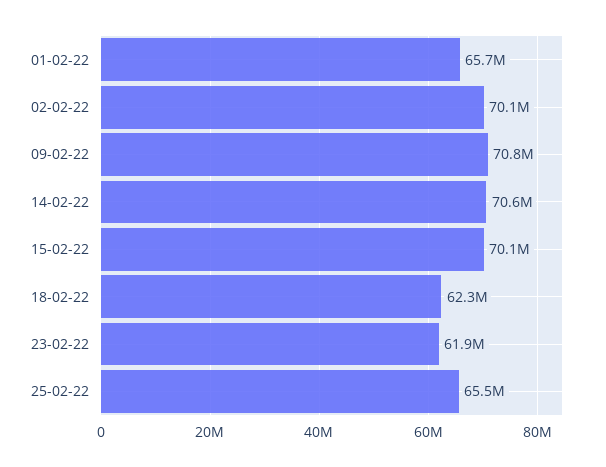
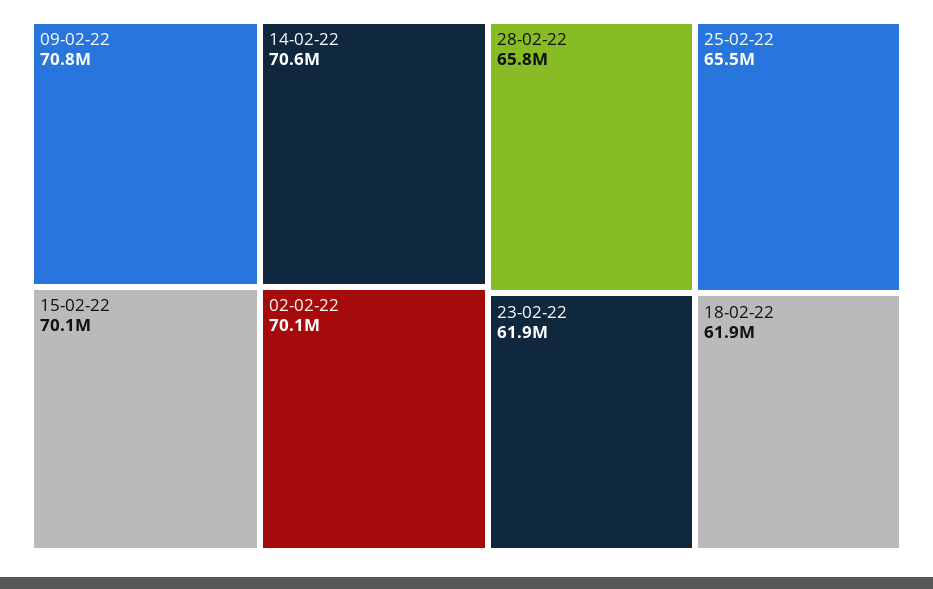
01-02-22: 65700000 -> none
18-02-22: 62300000 -> 61900000
28-02-22: none -> 65800000

